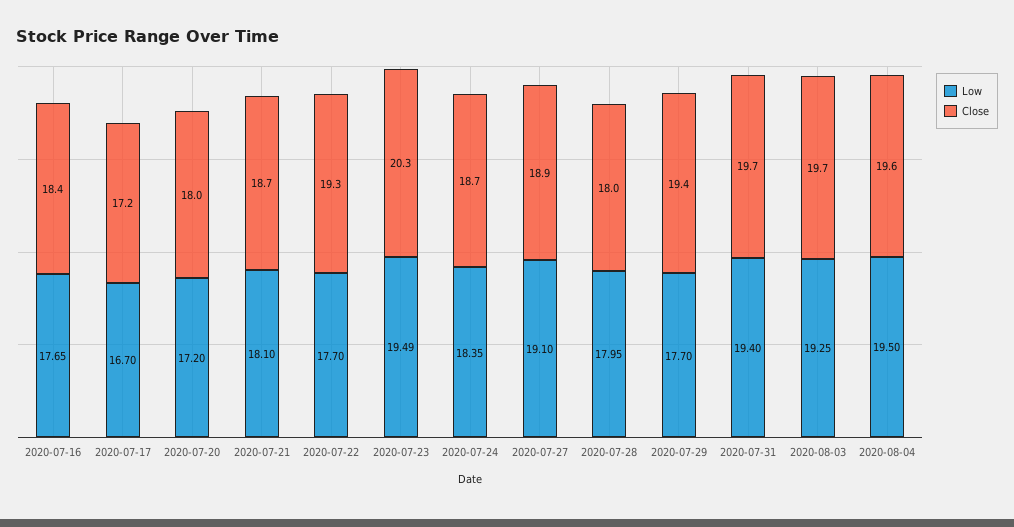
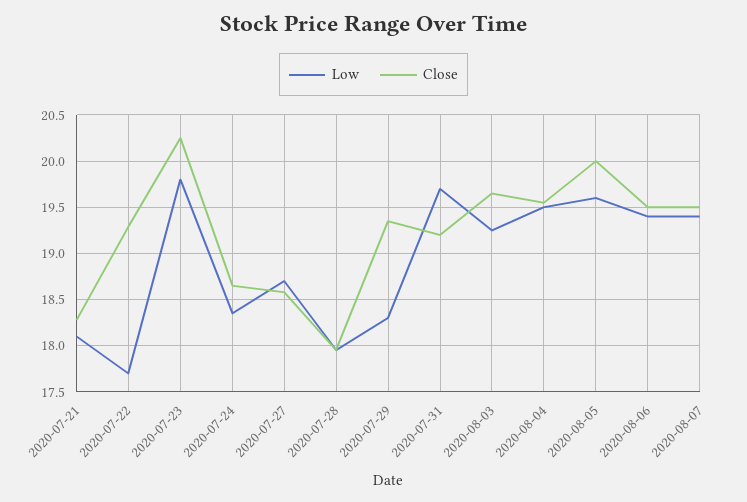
Low, 2020-07-16: 17.65 -> none
Close, 2020-07-16: 18.4 -> none
Low, 2020-07-17: 16.7 -> none
Close, 2020-07-17: 17.2 -> none
Low, 2020-07-20: 17.2 -> none
Close, 2020-07-20: 18 -> none
Close, 2020-07-21: 18.7 -> 18.3
Low, 2020-07-23: 19.49 -> 19.8
Low, 2020-07-27: 19.1 -> 18.7
Close, 2020-07-27: 18.9 -> 18.6
Low, 2020-07-29: 17.7 -> 18.3
Low, 2020-07-31: 19.4 -> 19.7
Close, 2020-07-31: 19.7 -> 19.2
Low, 2020-08-05: none -> 19.6
Close, 2020-08-05: none -> 20
Low, 2020-08-06: none -> 19.4
Close, 2020-08-06: none -> 19.5
Low, 2020-08-07: none -> 19.4
Close, 2020-08-07: none -> 19.5

